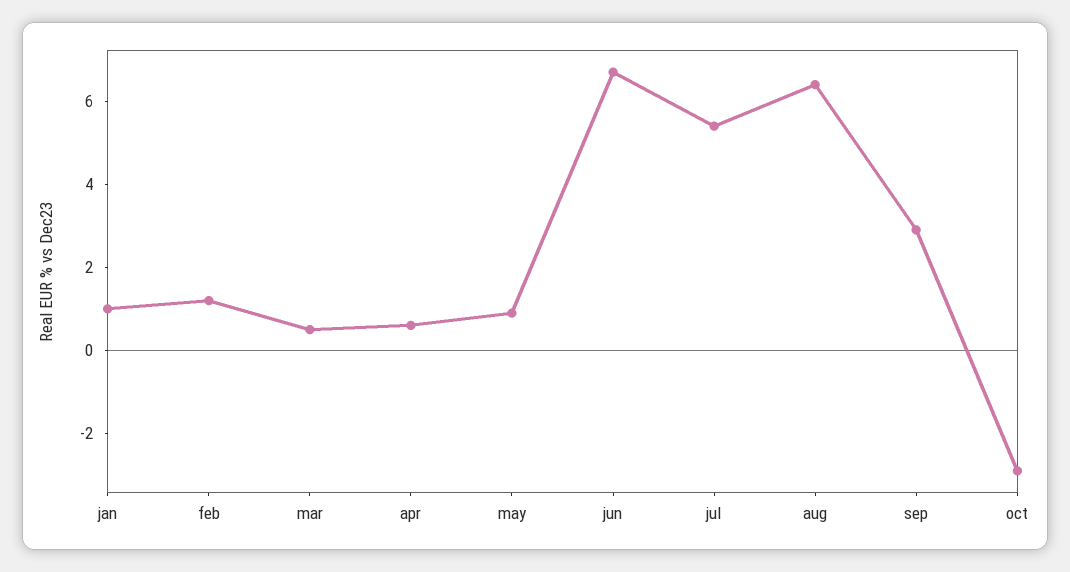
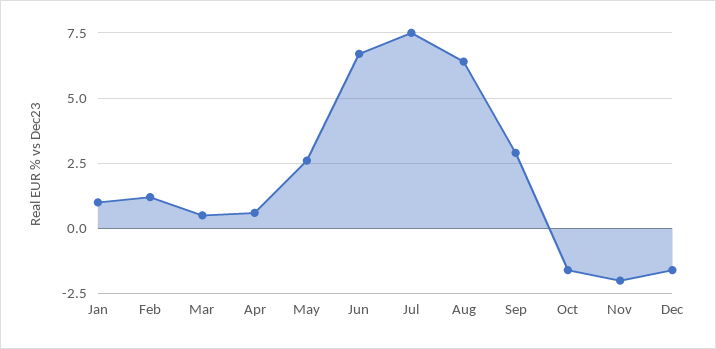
may: 1 -> 2.5
jul: 5.5 -> 7.5
oct: -3 -> -1.5
Nov: none -> -2
Dec: none -> -1.5

